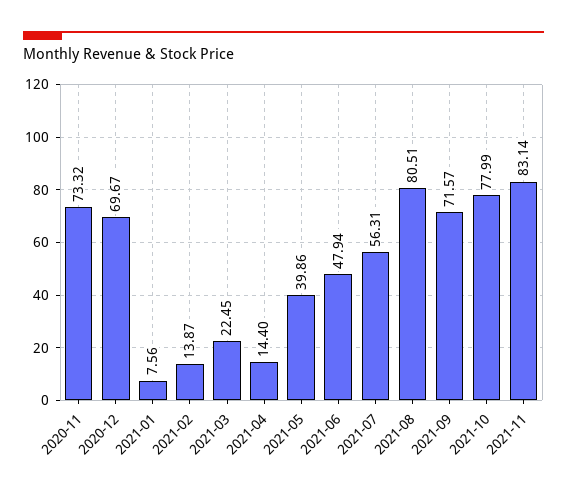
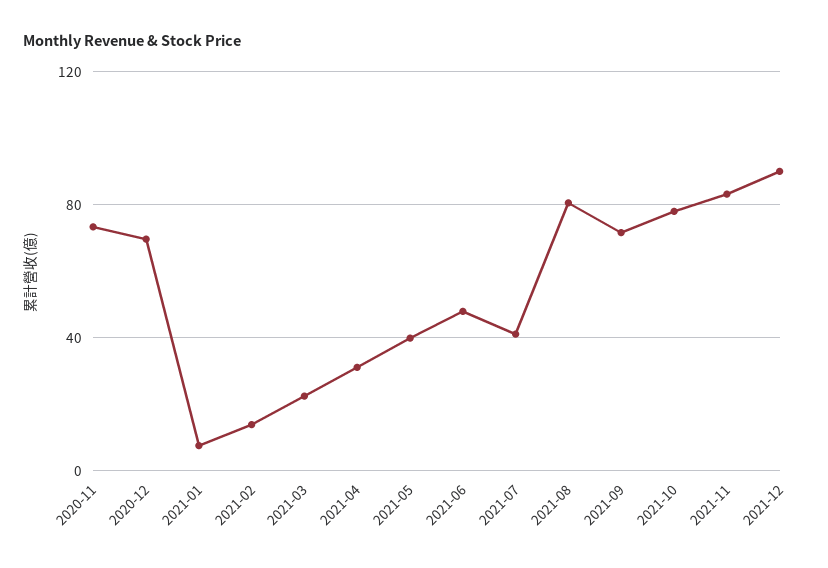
2021-04: 14.4 -> 30
2021-07: 56.31 -> 40
2021-12: none -> 90

